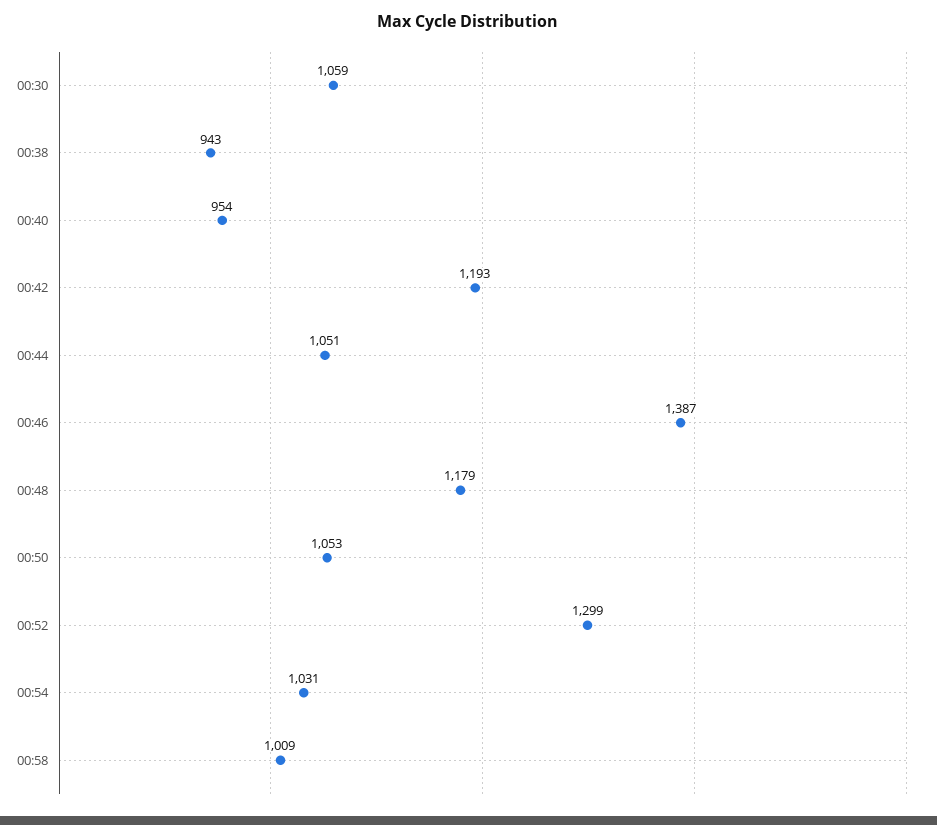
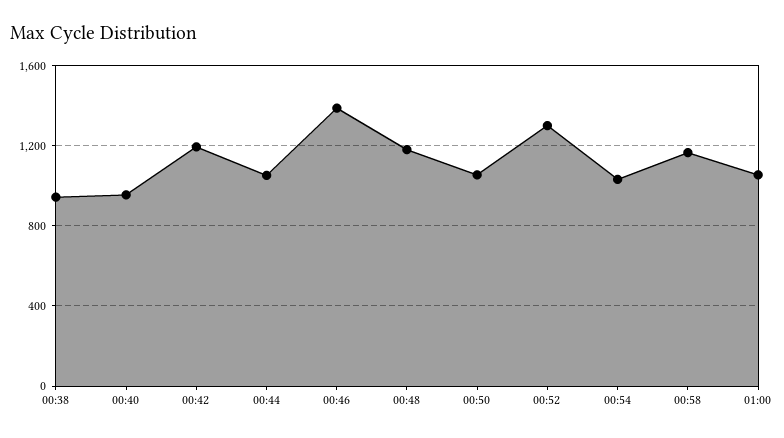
00:30: 1059 -> none
00:58: 1009 -> 1150
01:00: none -> 1050

